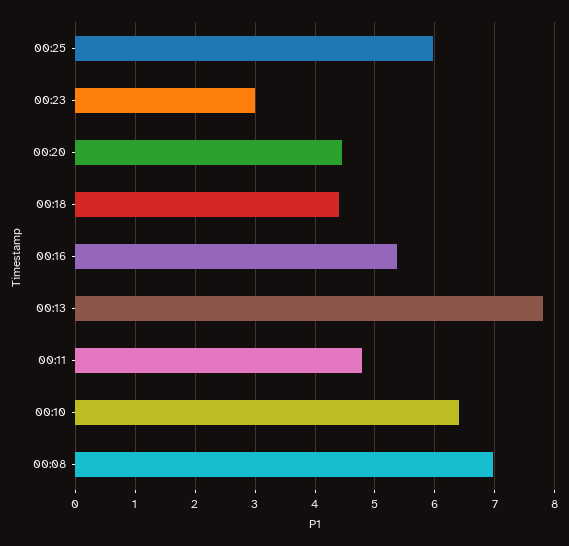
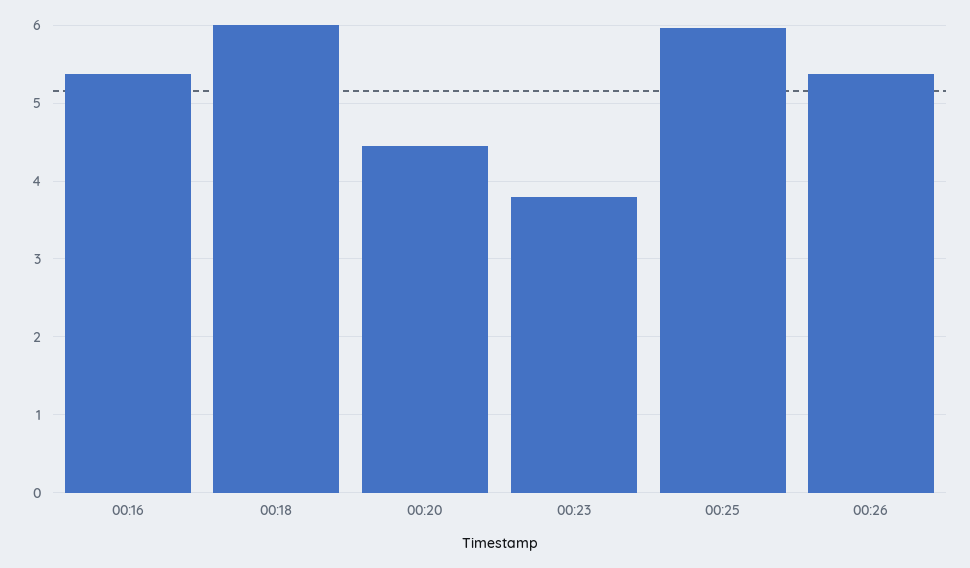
00:23: 3 -> 3.8
00:18: 4.4 -> 6
00:13: 7.8 -> none
00:11: 4.8 -> none
00:10: 6.4 -> none
00:08: 7 -> none
00:26: none -> 5.4

